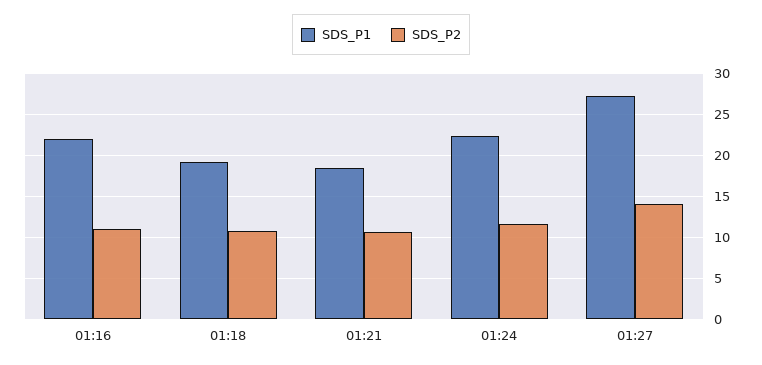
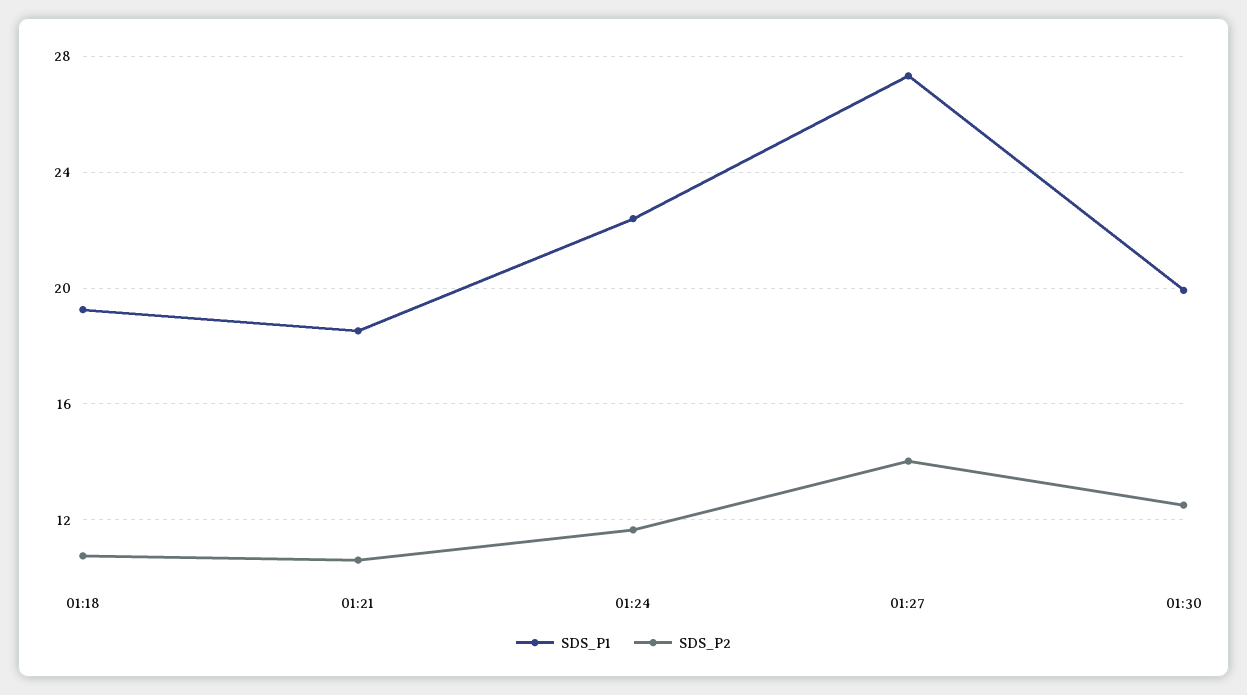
SDS_P1, 01:16: 22 -> none
SDS_P2, 01:16: 11 -> none
SDS_P1, 01:30: none -> 20
SDS_P2, 01:30: none -> 12.5

